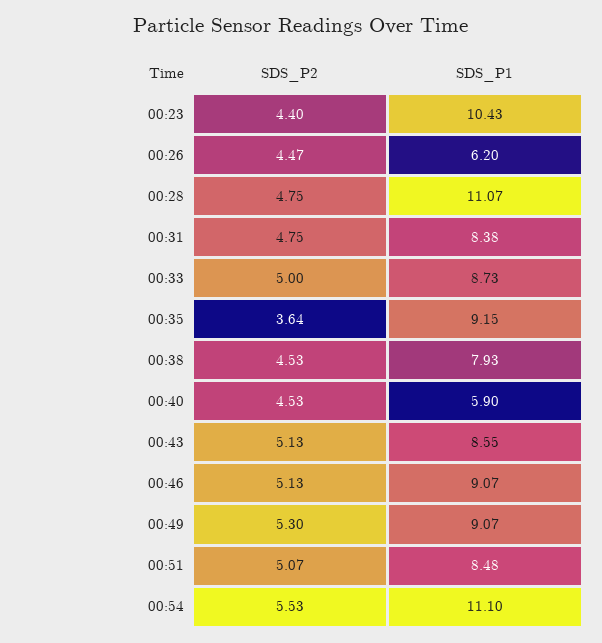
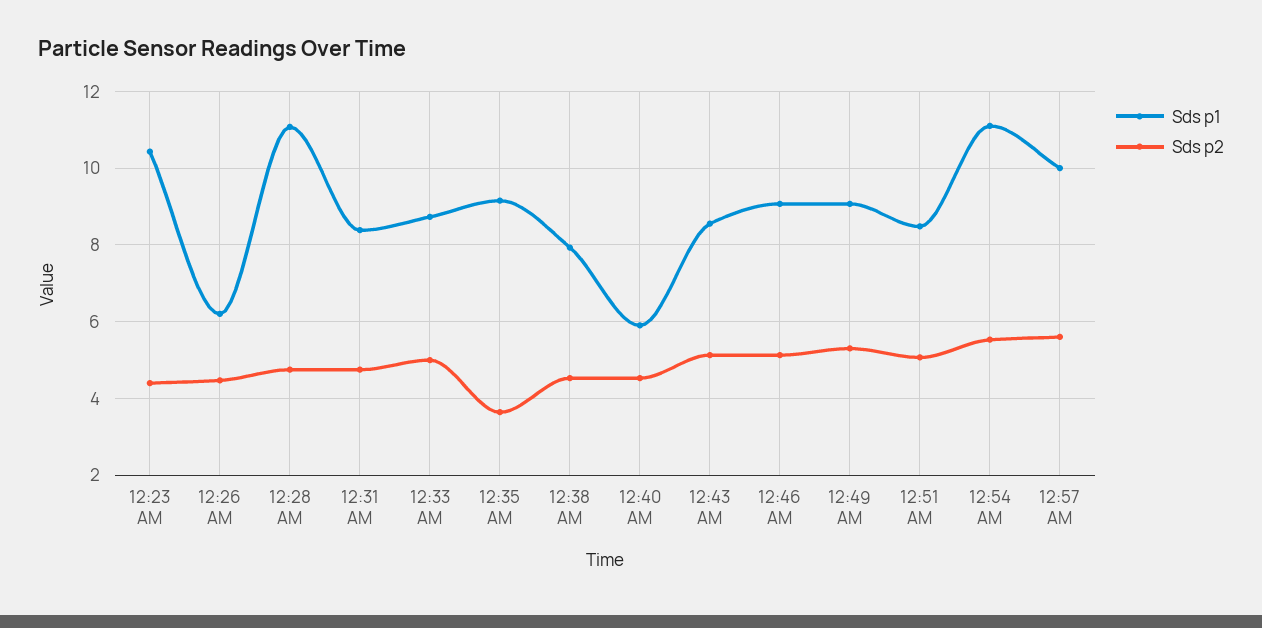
SDS_P1, 12:57 AM: none -> 10
SDS_P2, 12:57 AM: none -> 5.6

